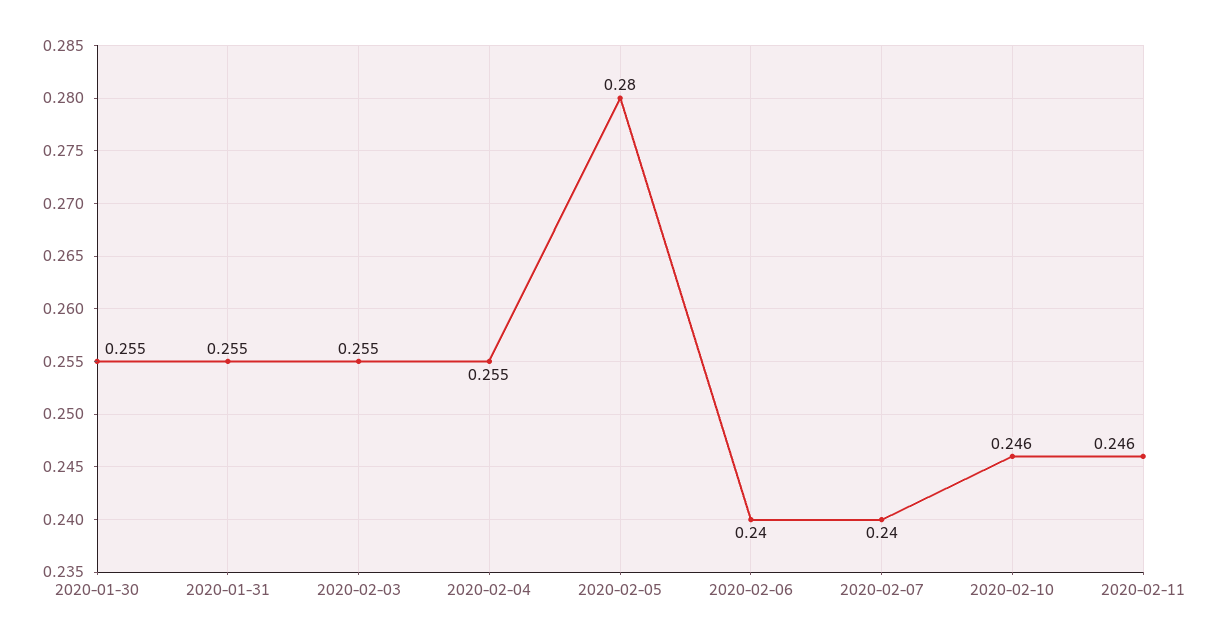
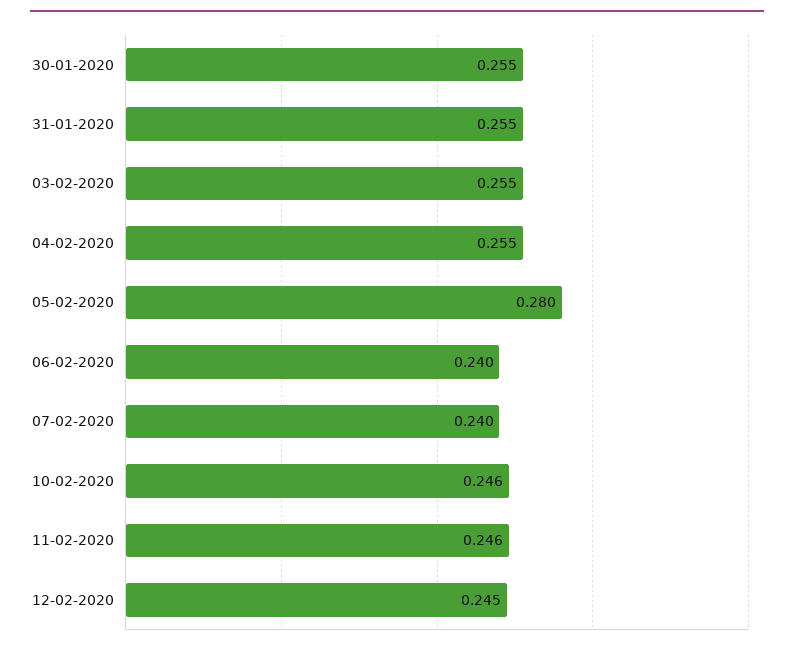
12-02-2020: none -> 0.245

